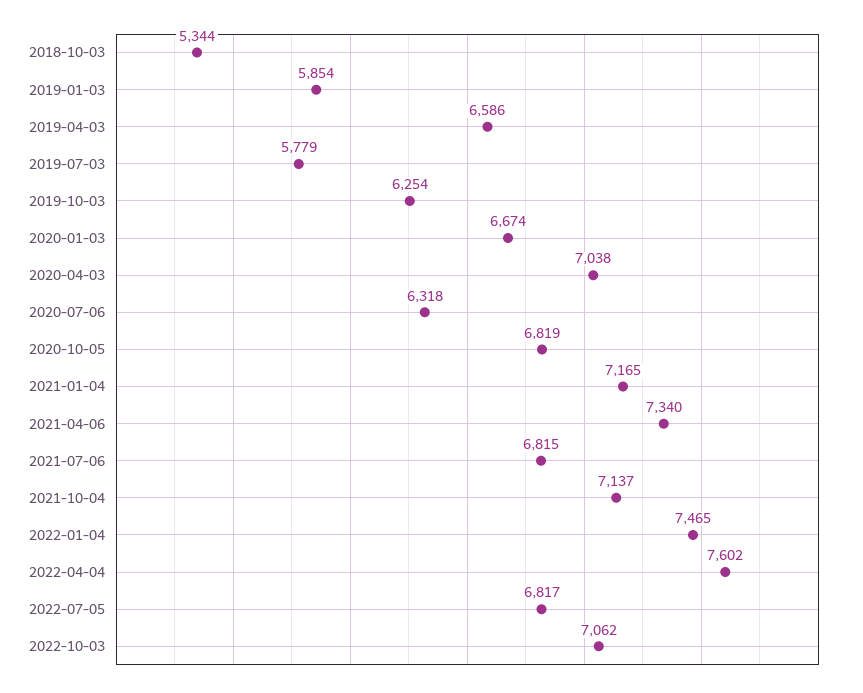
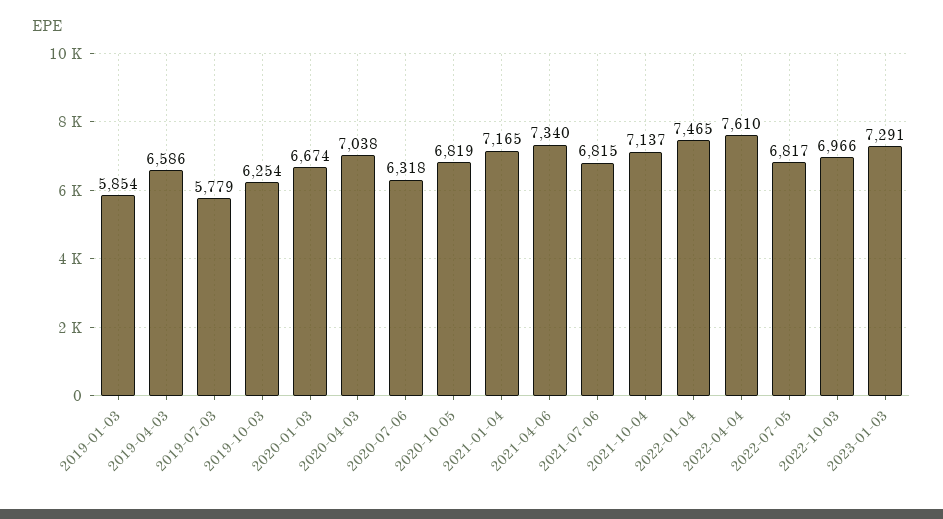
2018-10-03: 5344 -> none
2022-04-04: 7602 -> 7610
2022-10-03: 7062 -> 6966
2023-01-03: none -> 7291

